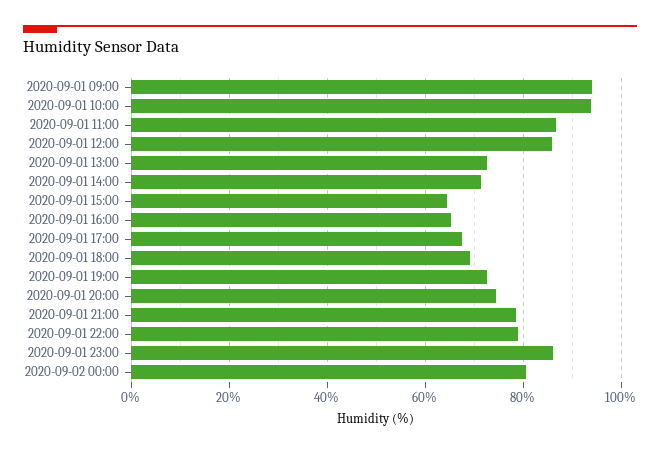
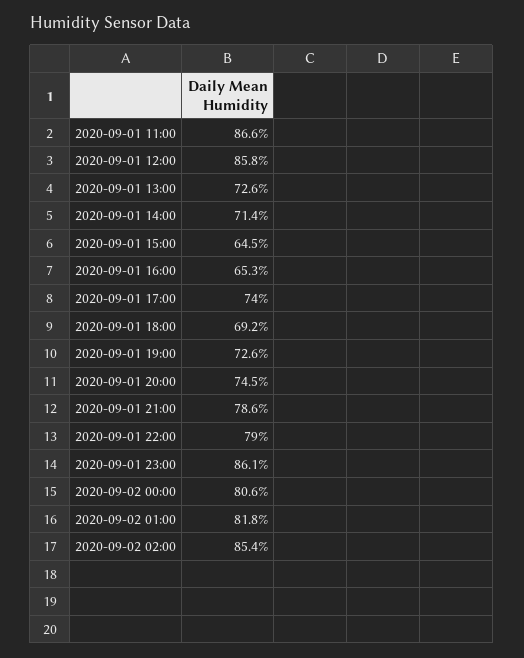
2020-09-01 09:00: 94 -> none
2020-09-01 10:00: 94 -> none
2020-09-01 17:00: 68 -> 74
2020-09-02 01:00: none -> 81.8
2020-09-02 02:00: none -> 85.4

